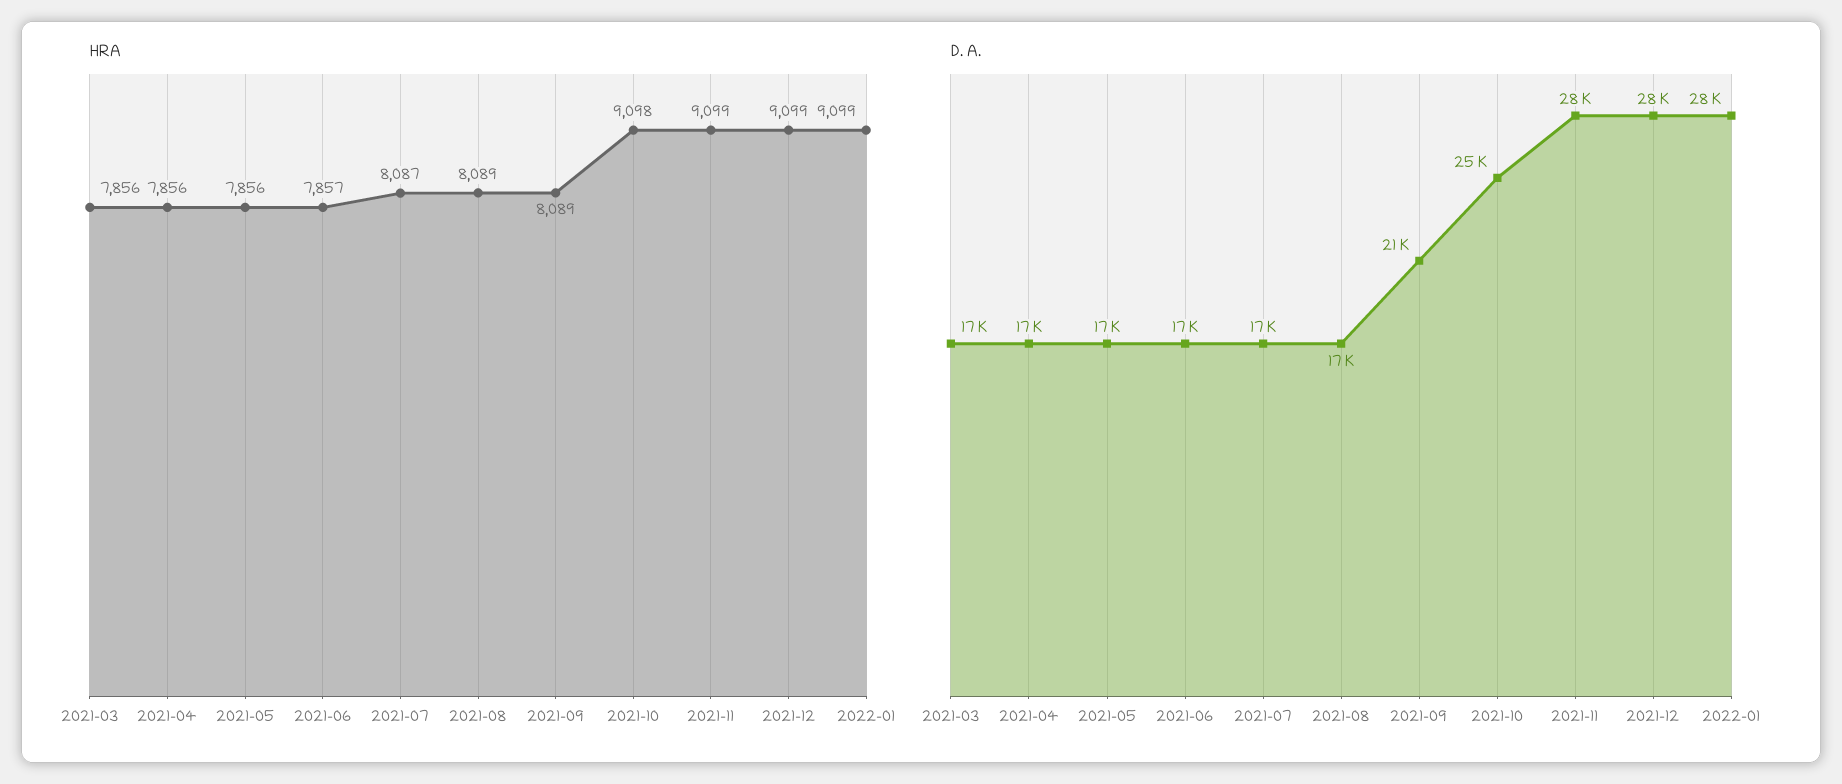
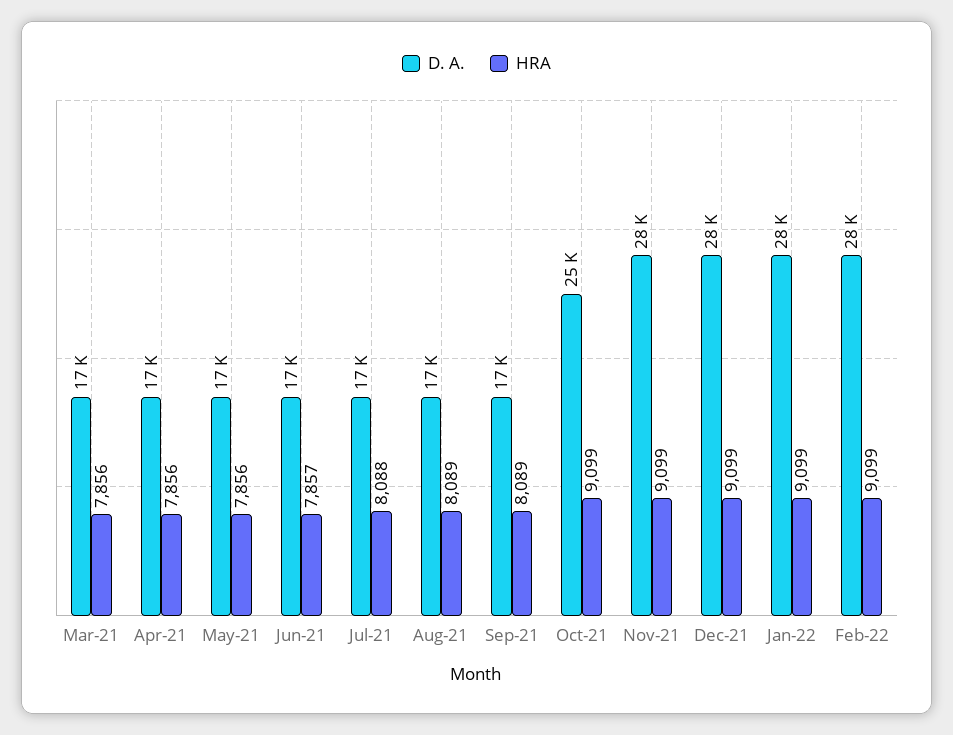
HRA, 2021-07: 8087 -> 8088
HRA, 2021-10: 9098 -> 9099
D. A., 2021-09: 21000 -> 17000
D. A., Feb-22: none -> 28000
HRA, Feb-22: none -> 9099

